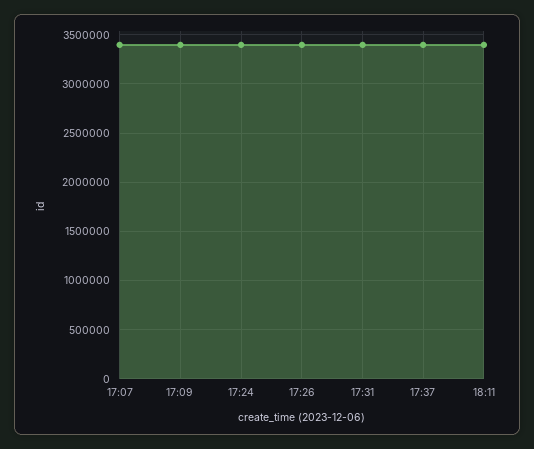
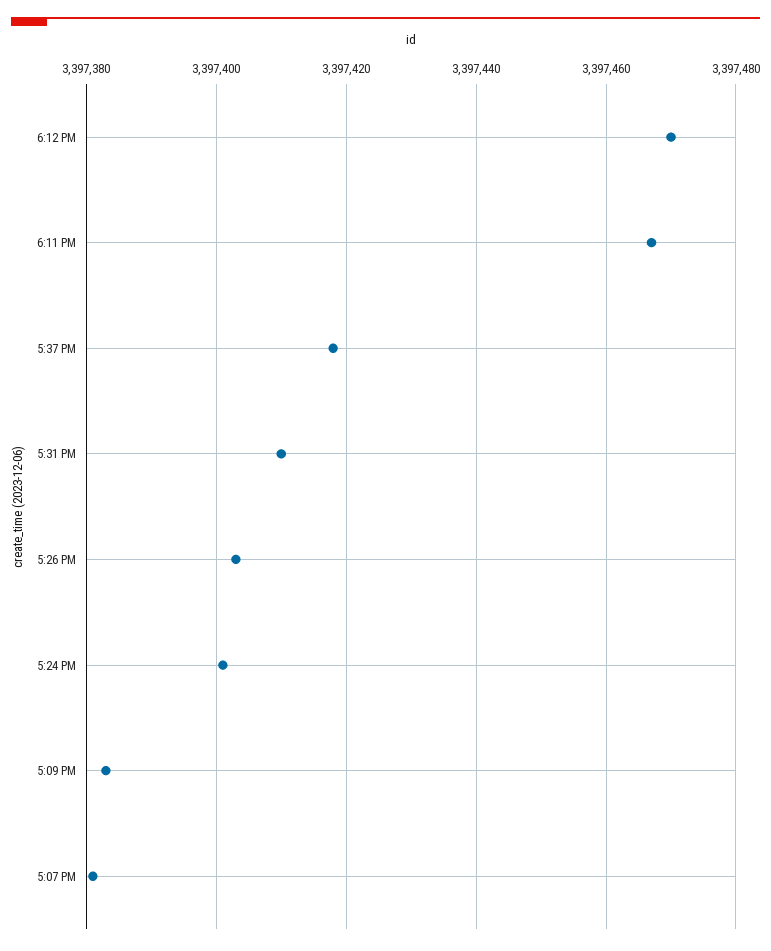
6:12 PM: none -> 3397470

